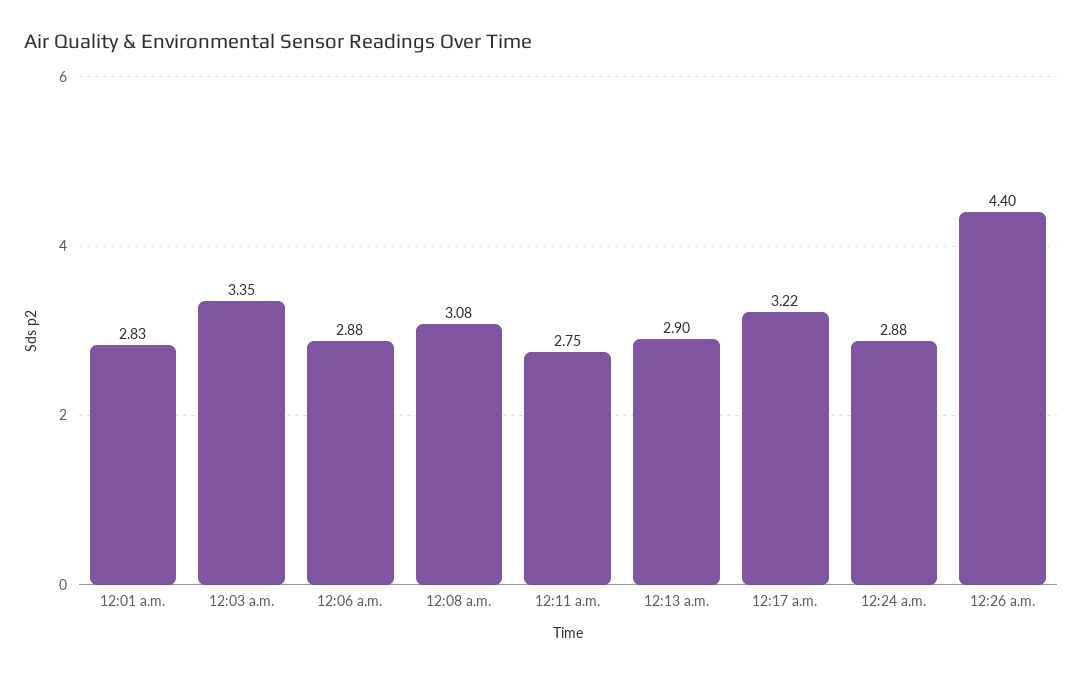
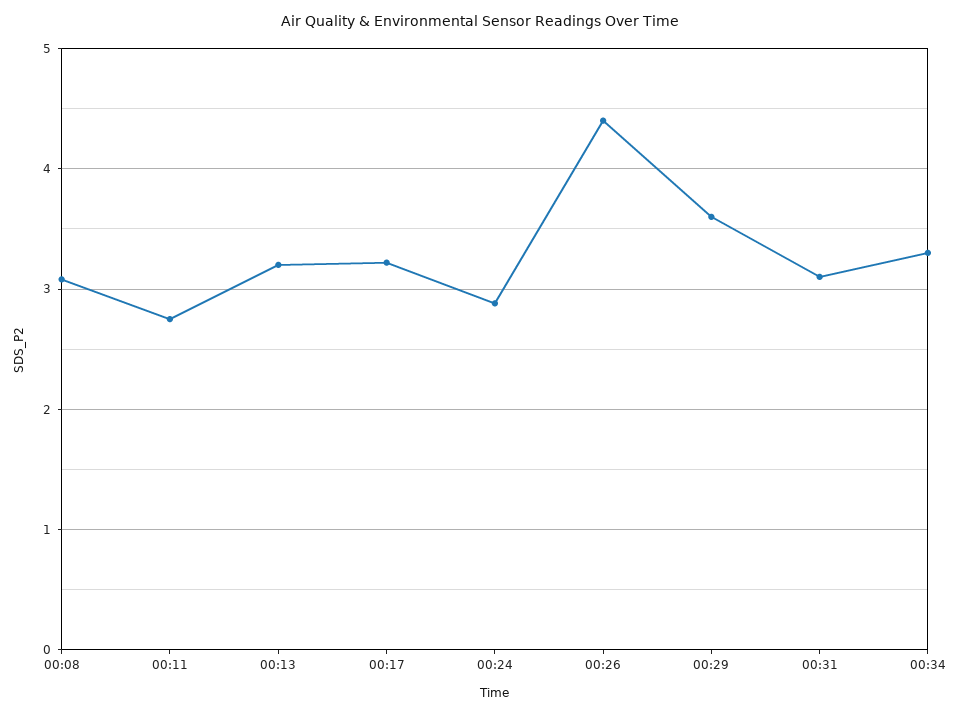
12:01 a.m.: 2.83 -> none
12:03 a.m.: 3.35 -> none
12:06 a.m.: 2.88 -> none
12:13 a.m.: 2.9 -> 3.2
00:29: none -> 3.6
00:31: none -> 3.1
00:34: none -> 3.3

